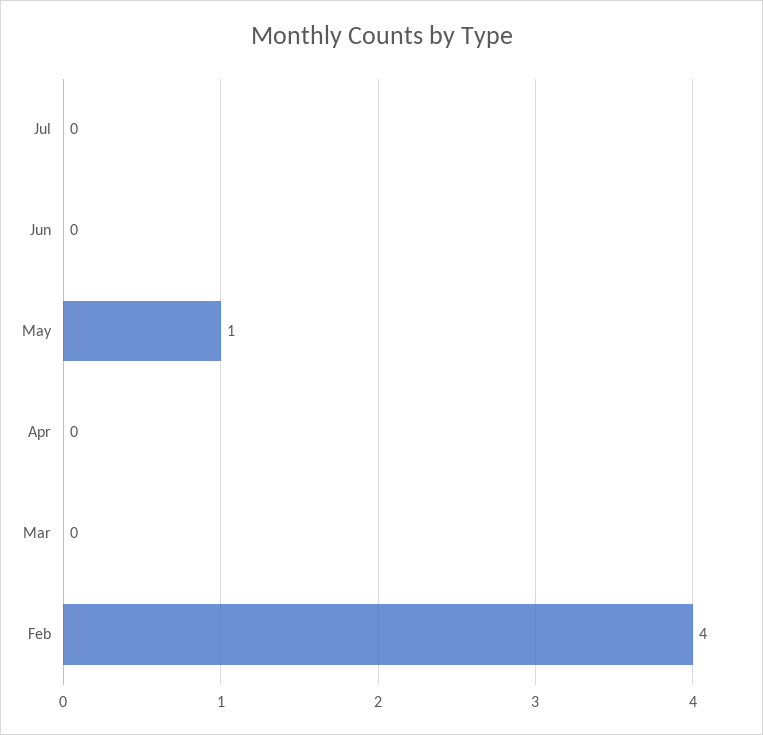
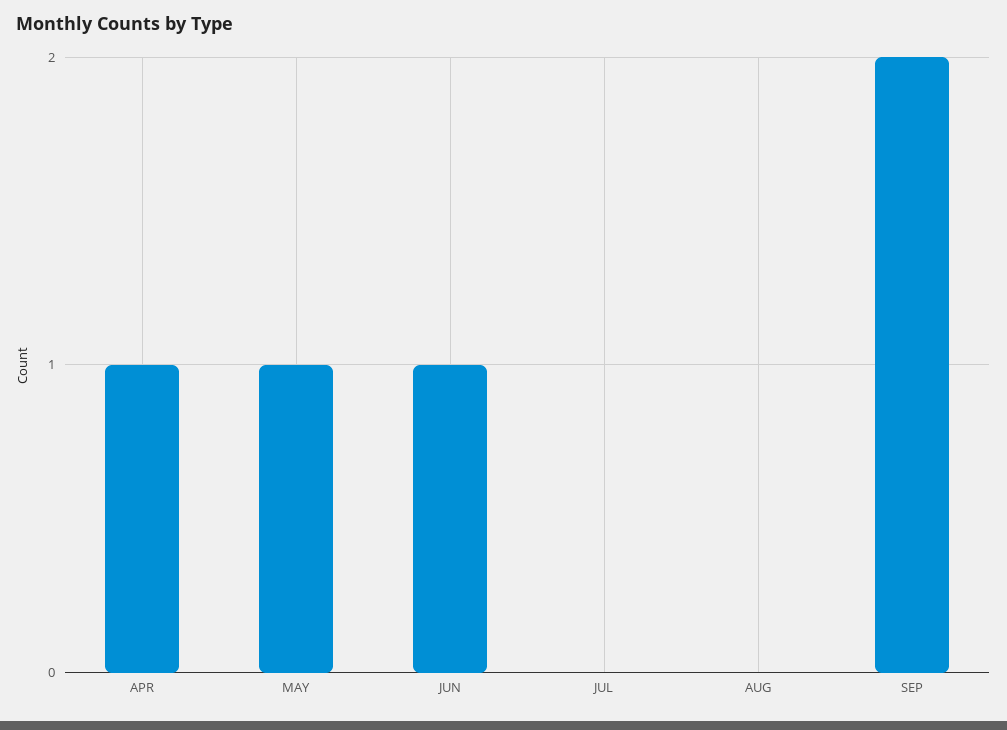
Jun: 0 -> 1
Apr: 0 -> 1
Mar: 0 -> none
Feb: 4 -> none
AUG: none -> 0
SEP: none -> 2

